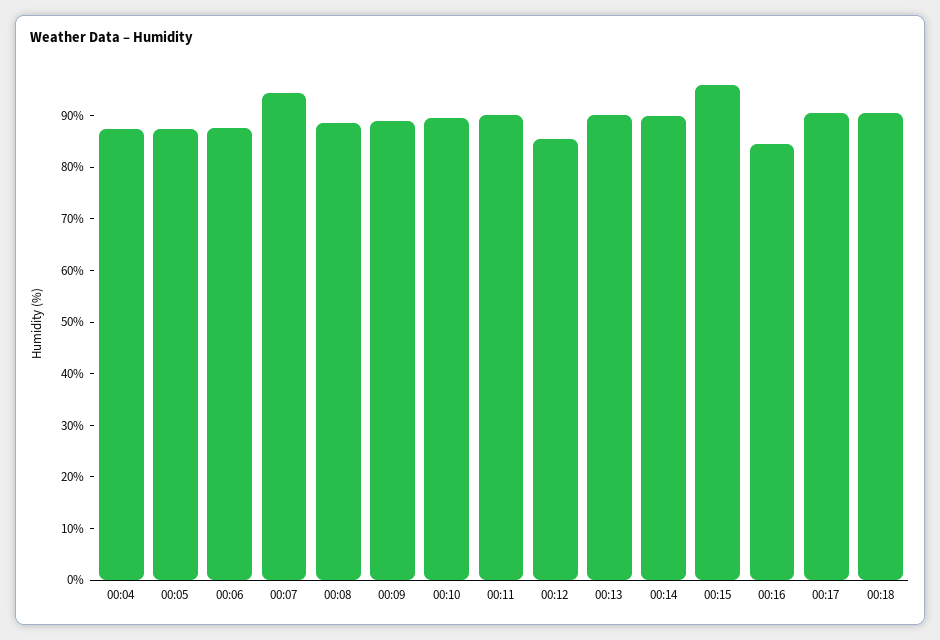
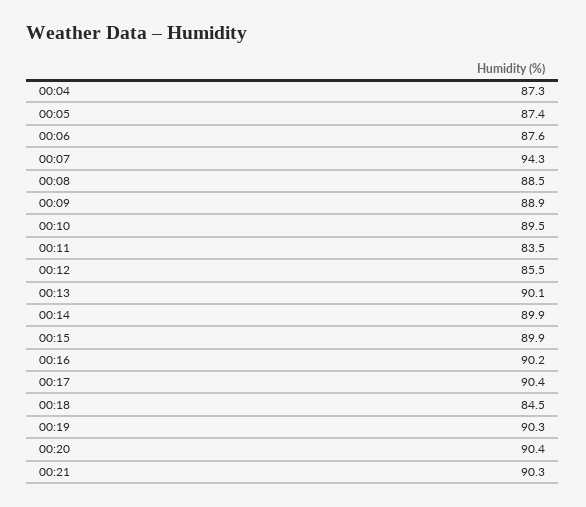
00:11: 90 -> 83.5
00:15: 96 -> 89.9
00:16: 84 -> 90.2
00:18: 90 -> 84.5
00:19: none -> 90.3
00:20: none -> 90.4
00:21: none -> 90.3

